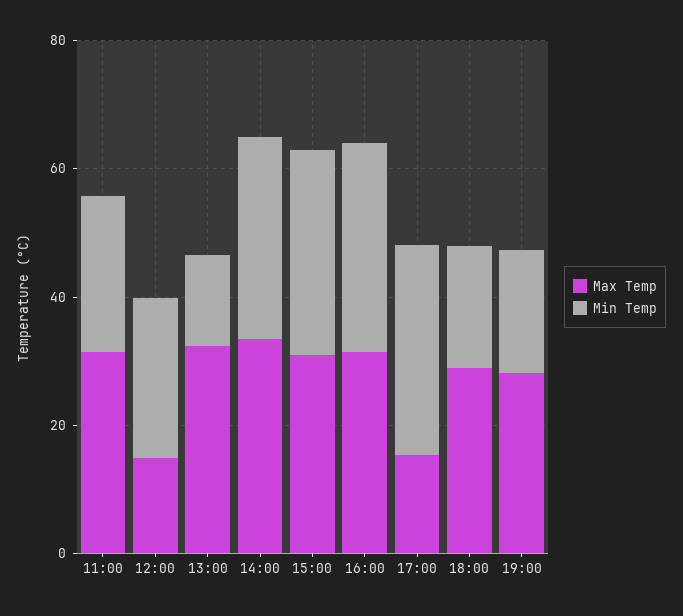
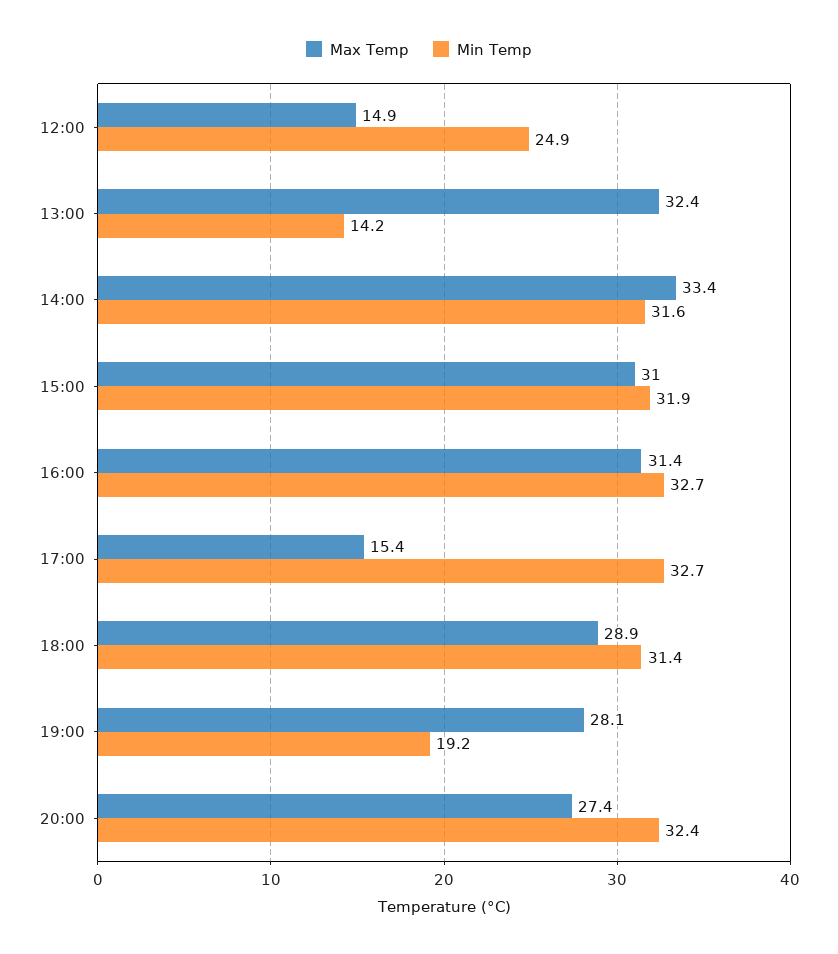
Max Temp, 11:00: 30 -> none
Min Temp, 11:00: 25 -> none
Min Temp, 18:00: 20 -> 31.4
Max Temp, 20:00: none -> 27.4
Min Temp, 20:00: none -> 32.4

